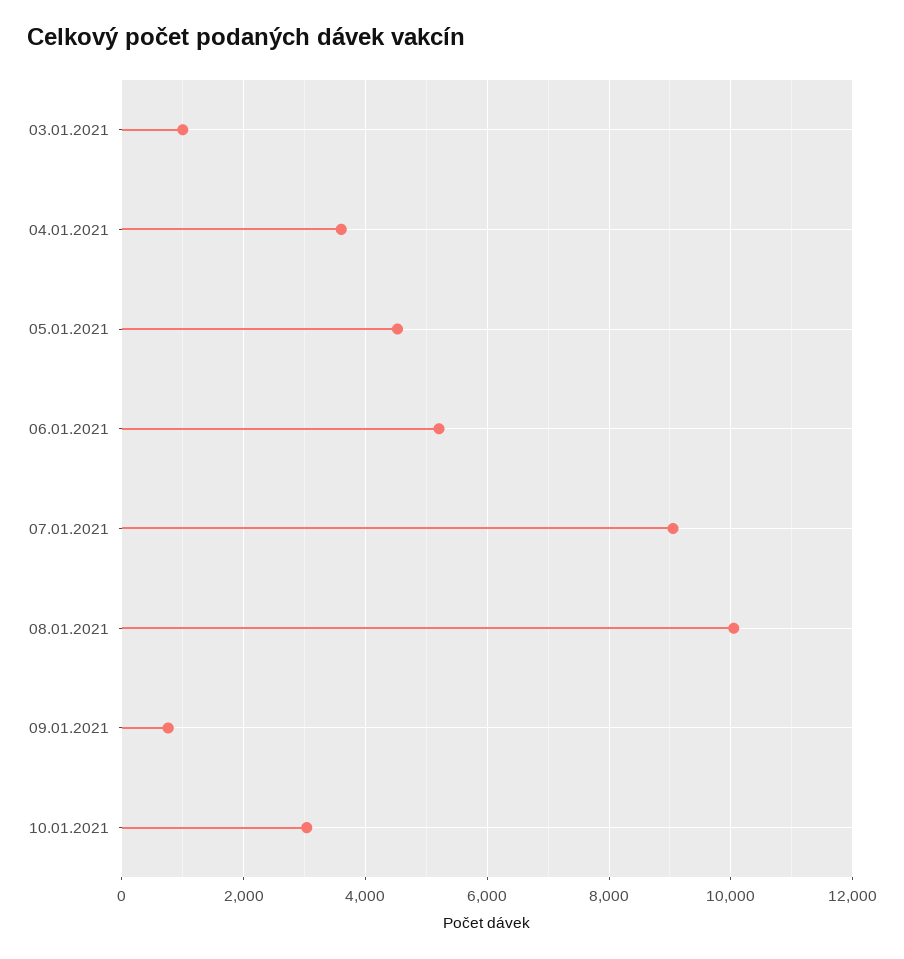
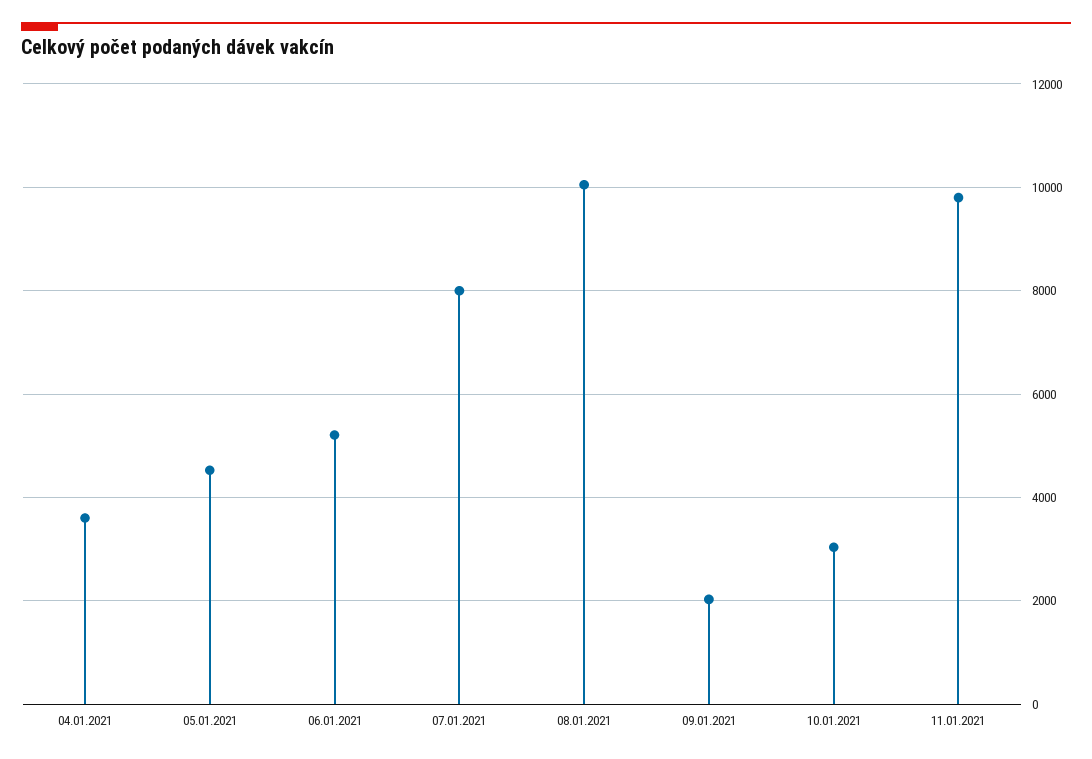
03.01.2021: 1000 -> none
07.01.2021: 9000 -> 8000
09.01.2021: 800 -> 2000
11.01.2021: none -> 9800

